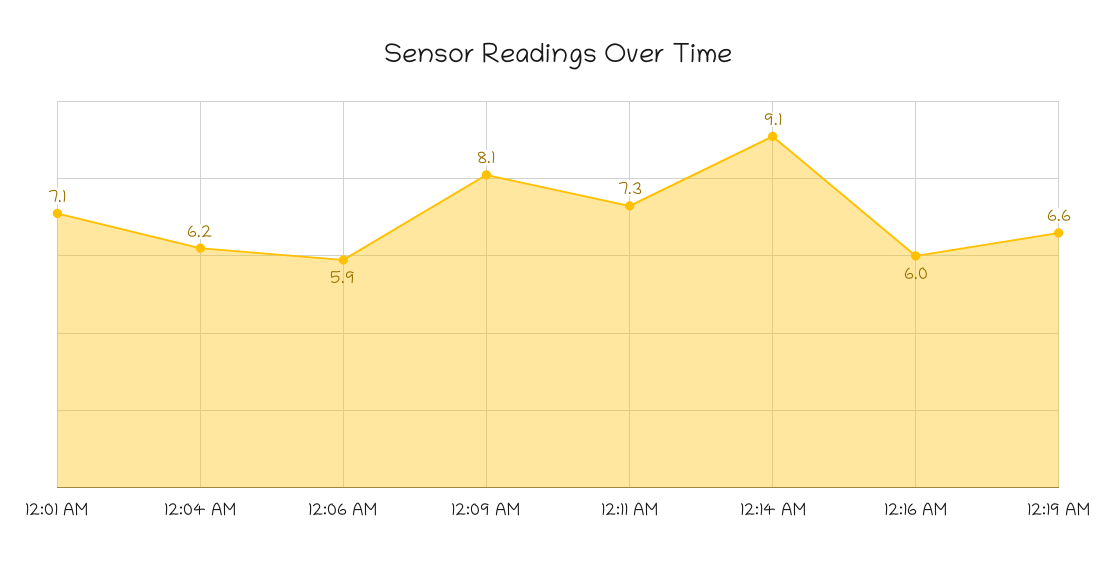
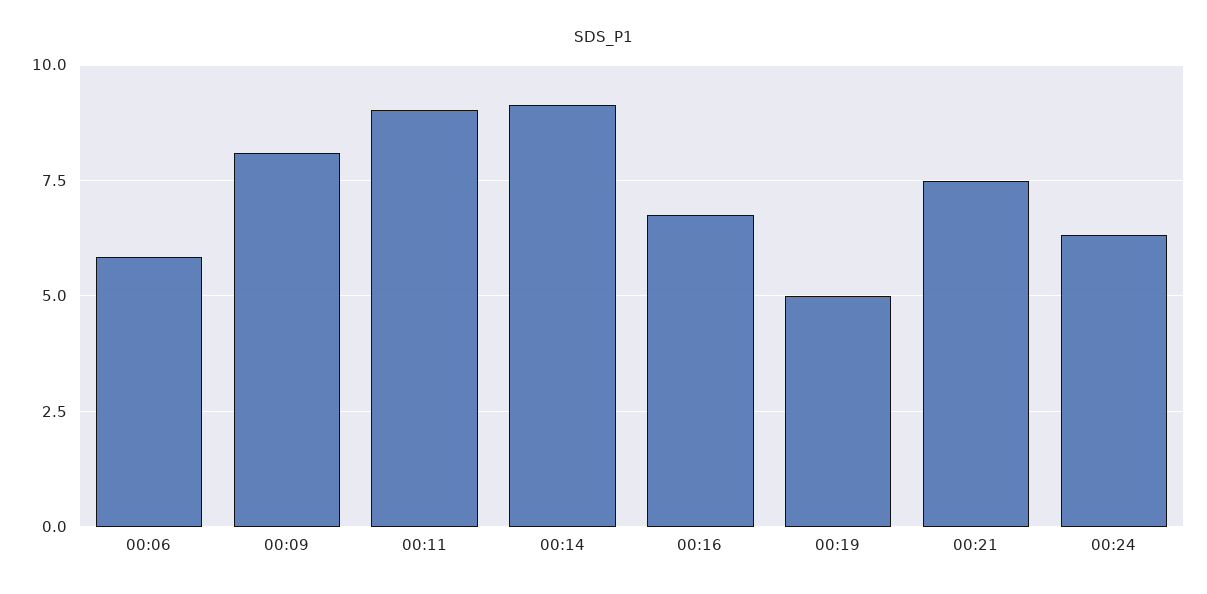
12:01 AM: 7.1 -> none
12:04 AM: 6.2 -> none
12:11 AM: 7.3 -> 9
12:16 AM: 6 -> 6.75
12:19 AM: 6.6 -> 5
00:21: none -> 7.5
00:24: none -> 6.25

